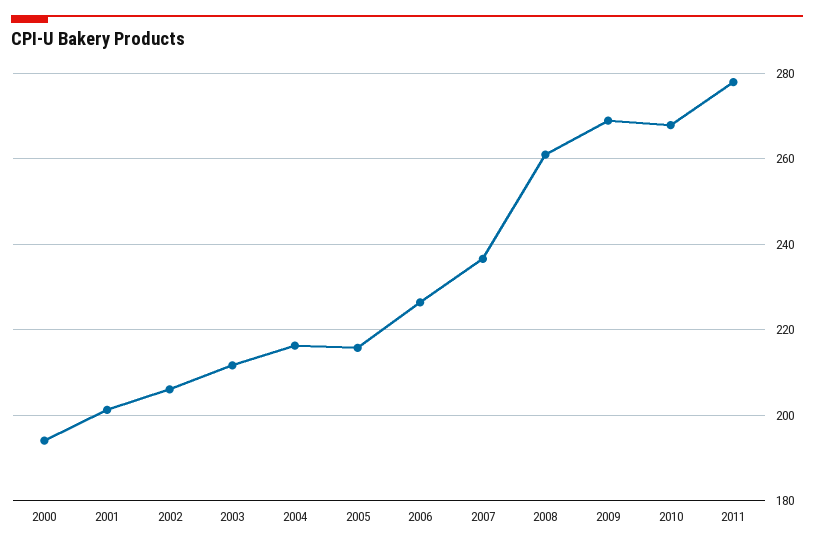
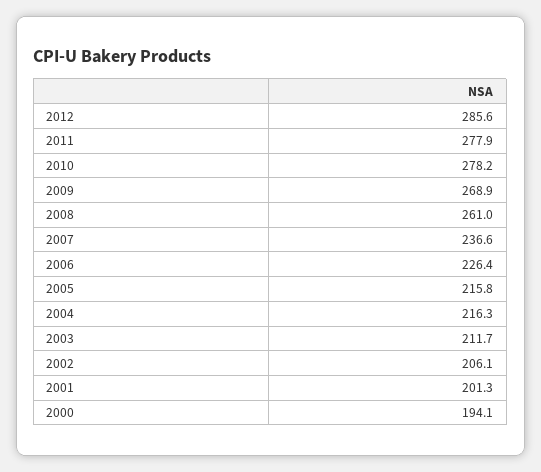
2010: 268 -> 278.2
2012: none -> 285.6

